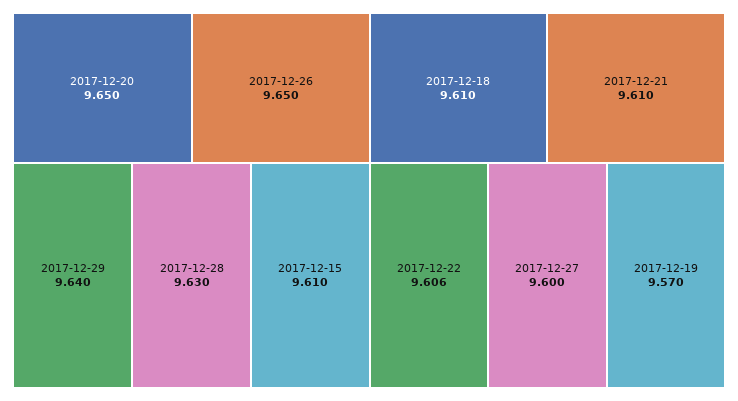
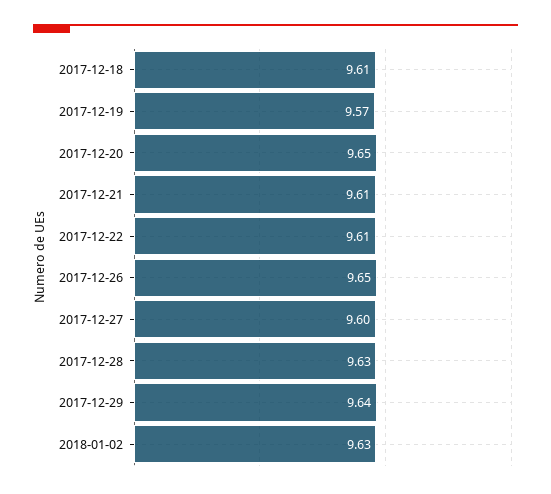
2017-12-15: 9.61 -> none
2017-12-22: 9.606 -> 9.61
2018-01-02: none -> 9.63

